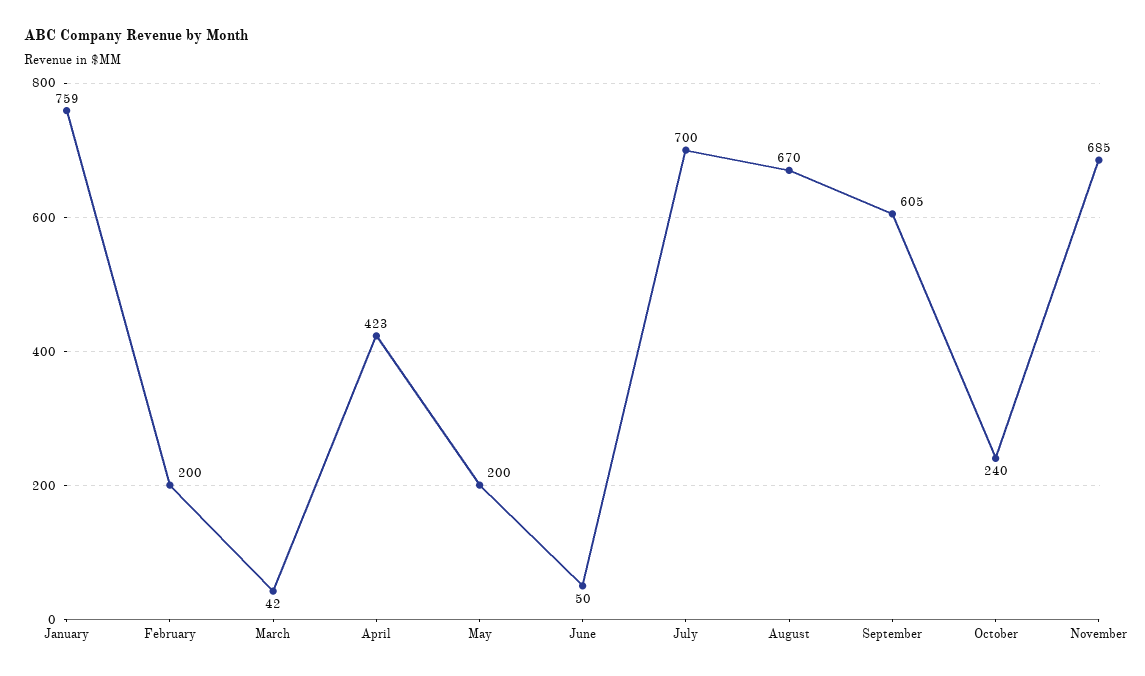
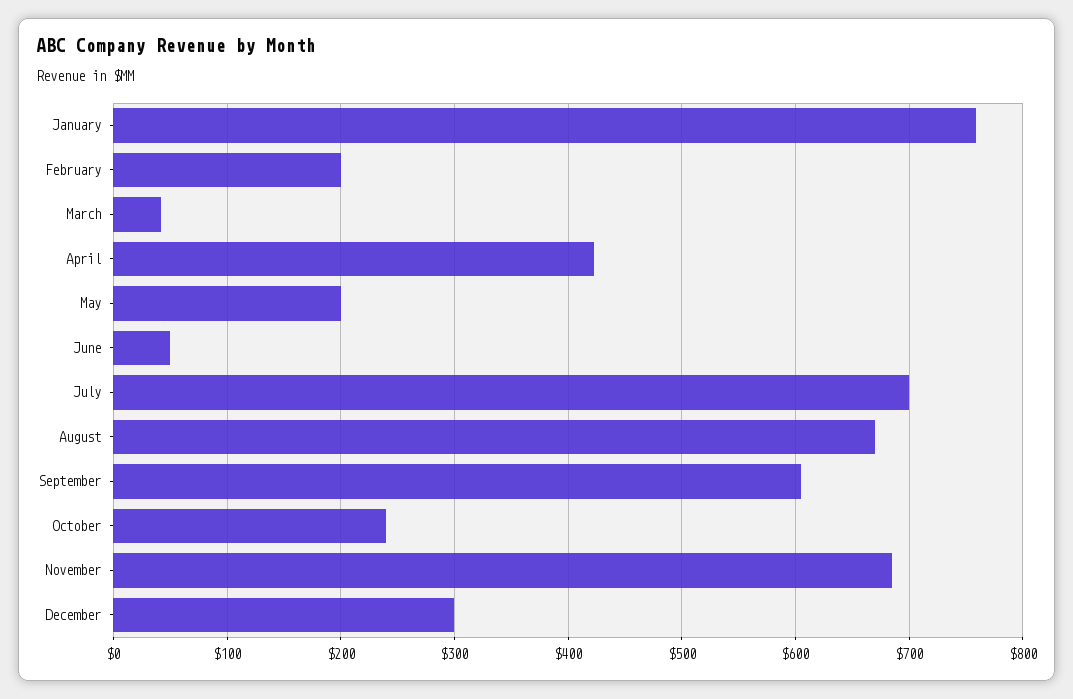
December: none -> 300

